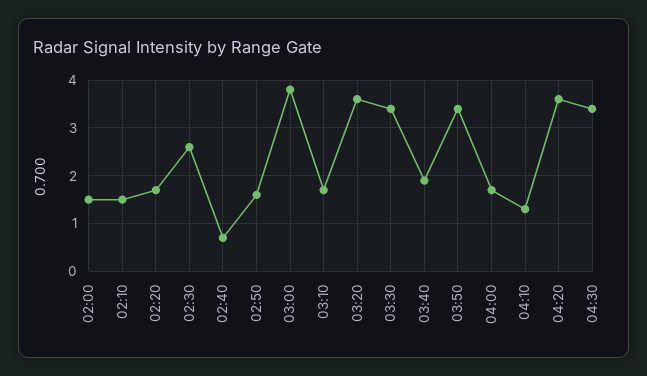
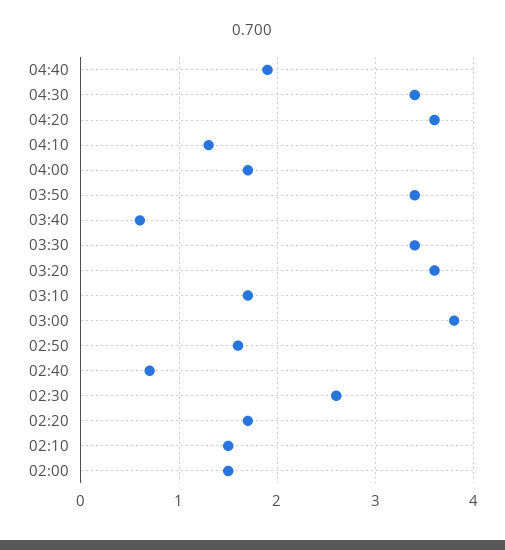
03:40: 2 -> 0.6
04:40: none -> 1.9

